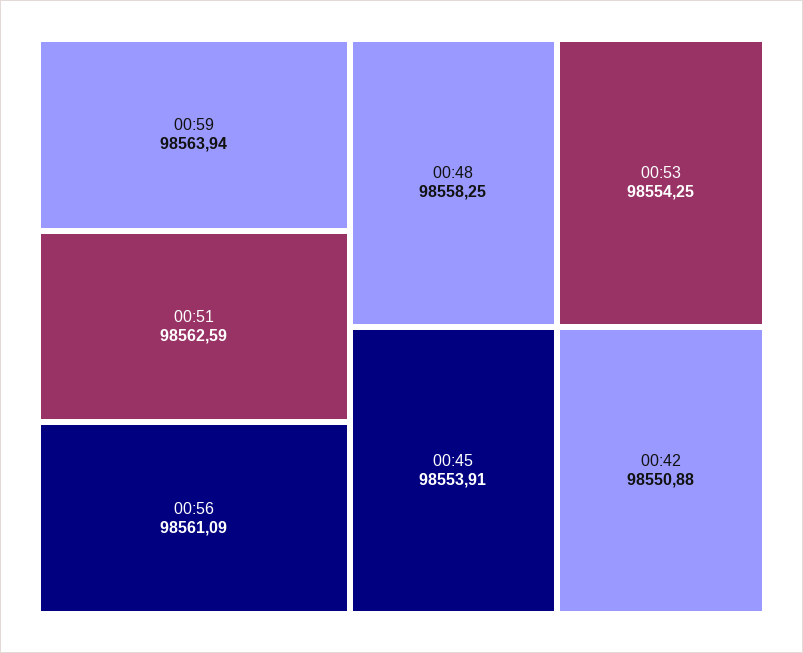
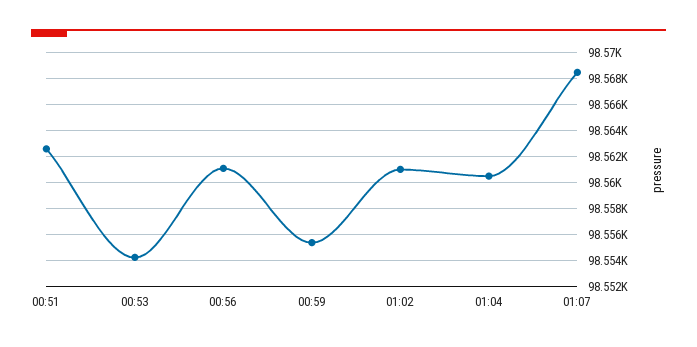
00:59: 98563.94 -> 98555.5
00:48: 98558.25 -> none
00:45: 98553.91 -> none
00:42: 98550.88 -> none
01:02: none -> 98561
01:04: none -> 98560.5
01:07: none -> 98568.5

